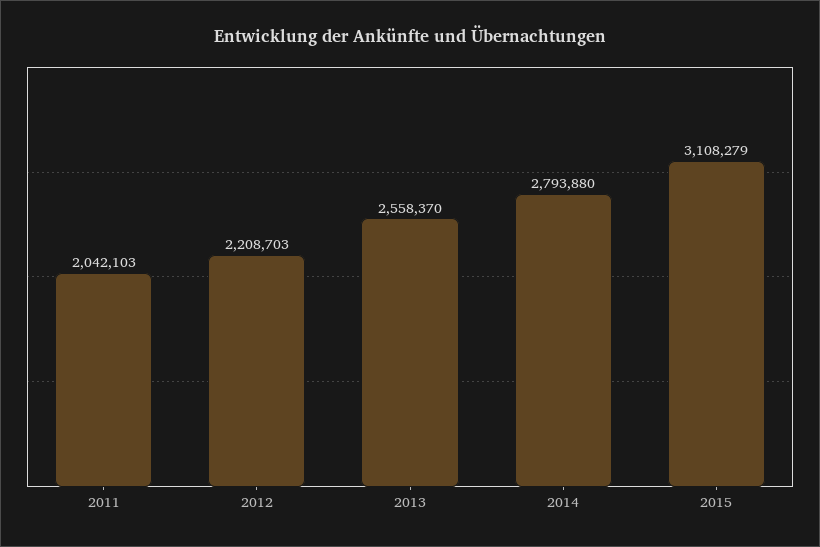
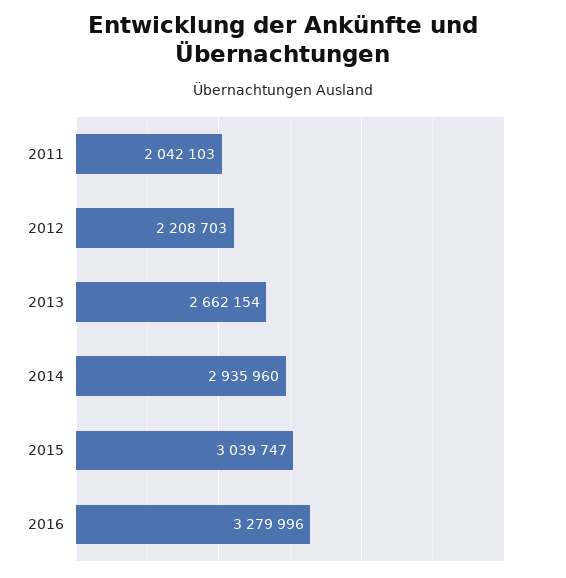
2013: 2558370 -> 2662154
2014: 2793880 -> 2935960
2015: 3108279 -> 3039747
2016: none -> 3279996

